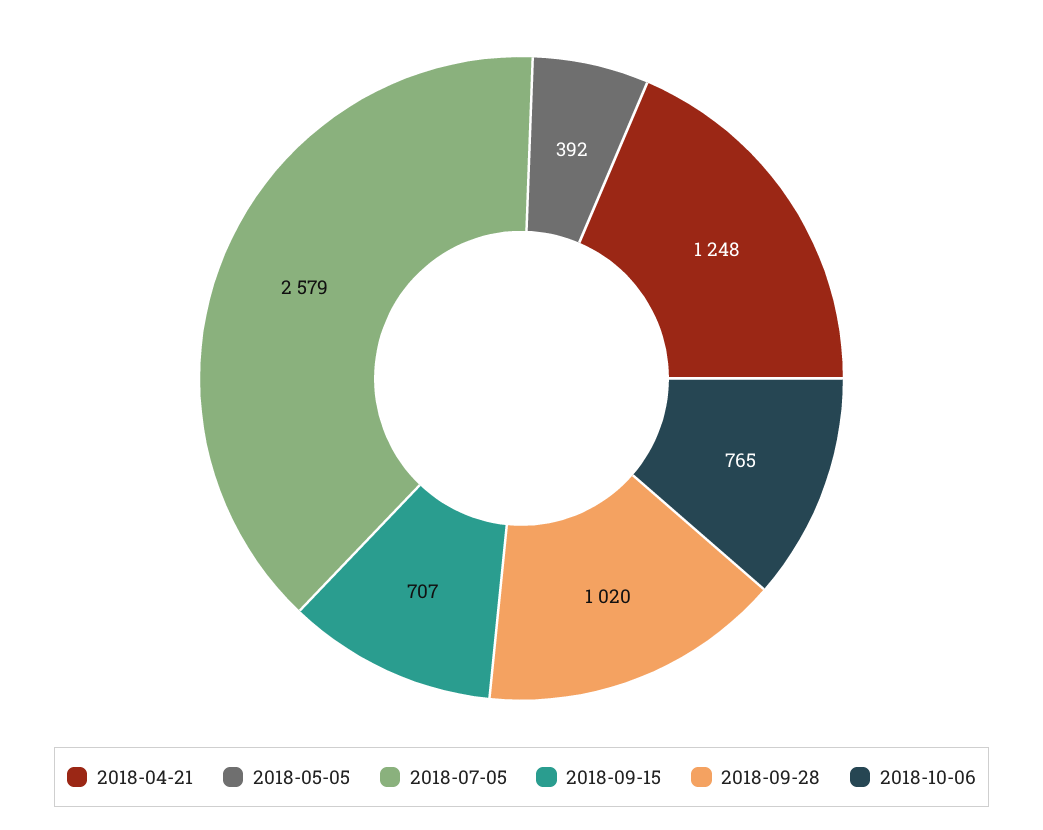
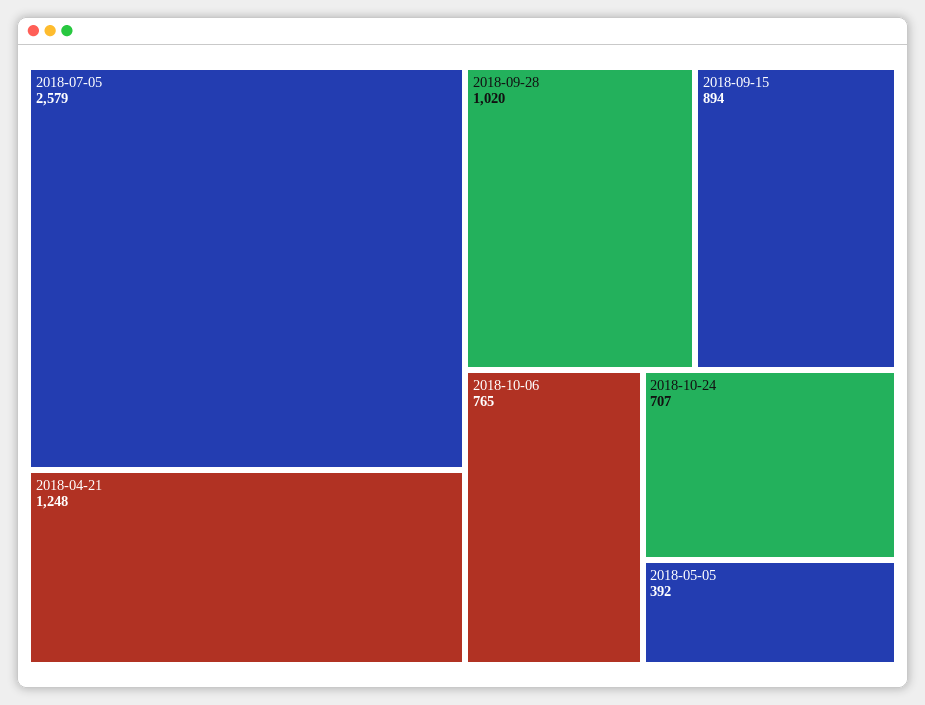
2018-09-15: 707 -> 894
2018-10-24: none -> 707

